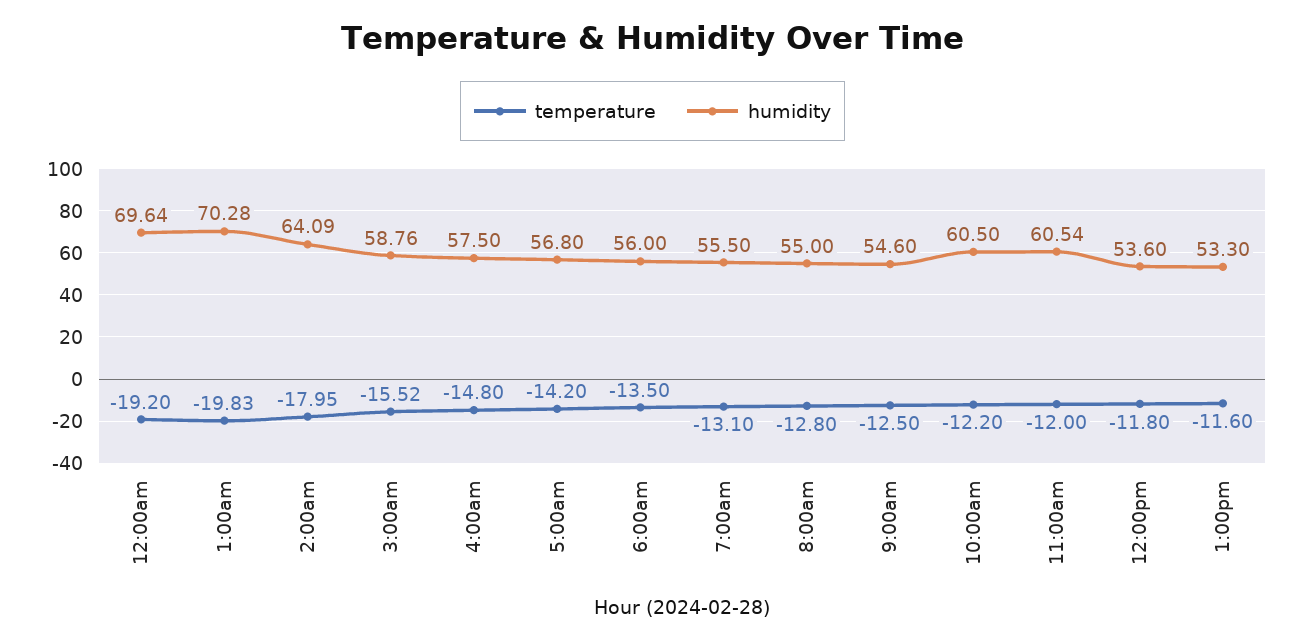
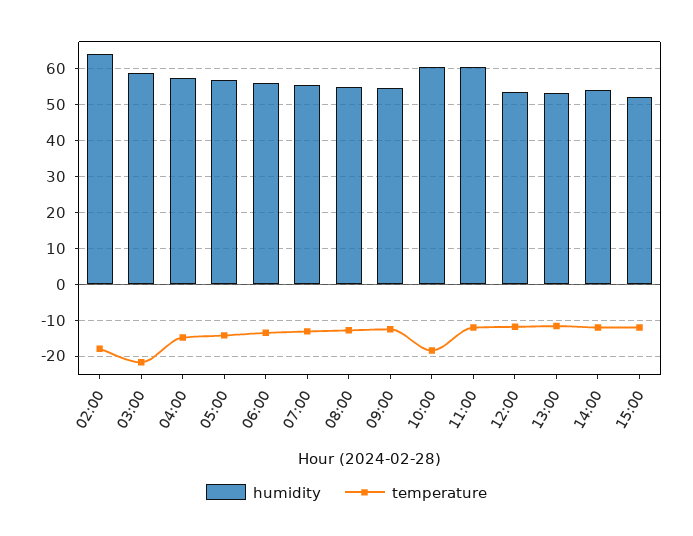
temperature, 12:00am: -19.2 -> none
humidity, 12:00am: 69.64 -> none
temperature, 1:00am: -19.83 -> none
humidity, 1:00am: 70.28 -> none
temperature, 3:00am: -15.52 -> -22
temperature, 10:00am: -12.2 -> -18
humidity, 14:00: none -> 54
temperature, 14:00: none -> -12
humidity, 15:00: none -> 52
temperature, 15:00: none -> -12

